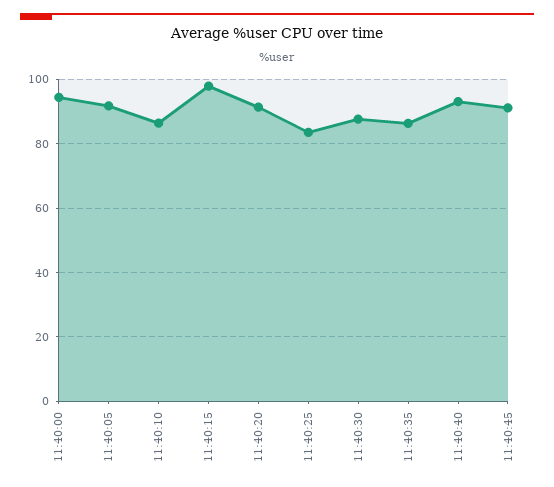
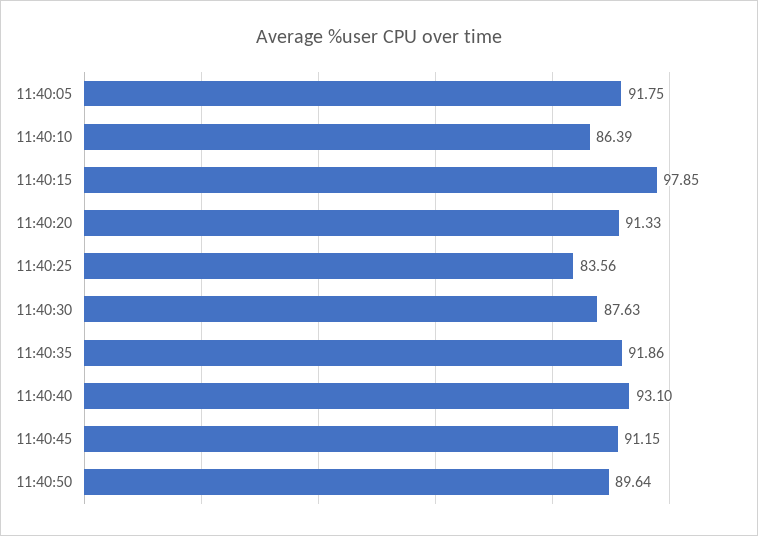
11:40:00: 94 -> none
11:40:35: 86 -> 91.86
11:40:50: none -> 89.64

